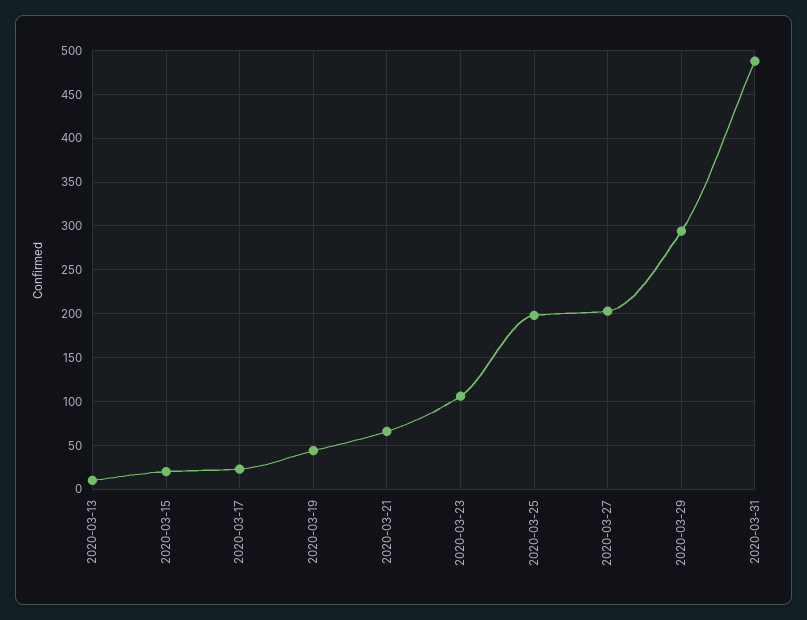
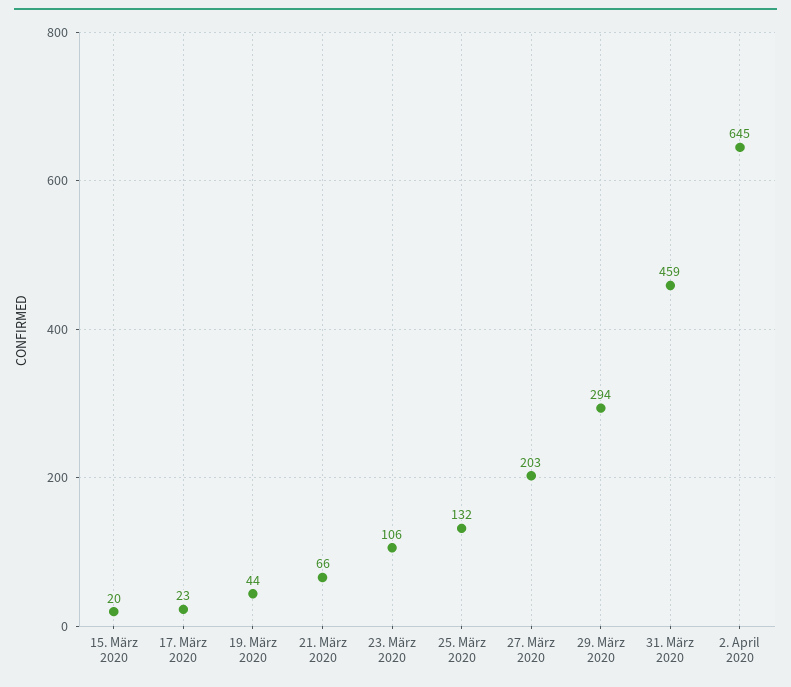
2020-03-13: 10 -> none
2020-03-25: 200 -> 132
2020-03-31: 490 -> 459
2. April 2020: none -> 645

